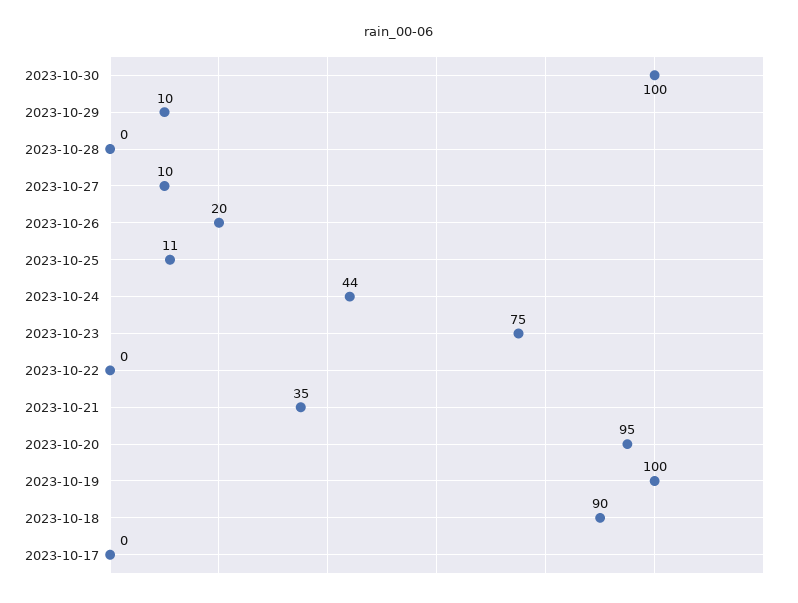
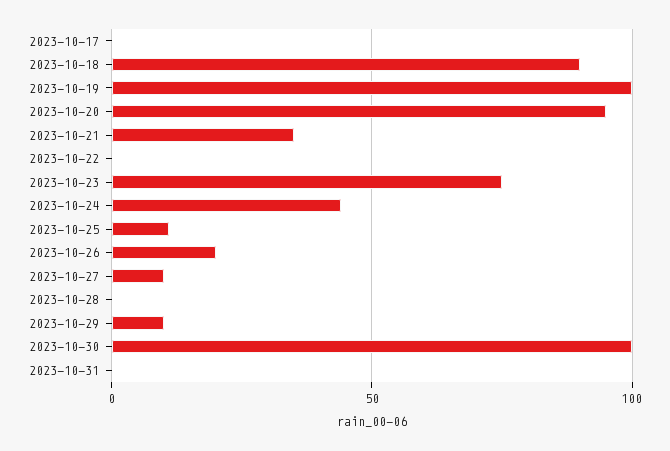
2023-10-31: none -> 0

